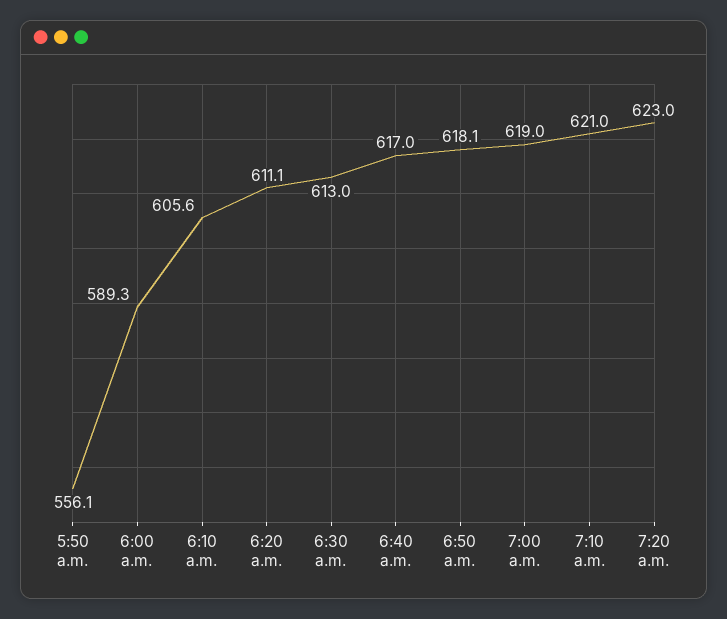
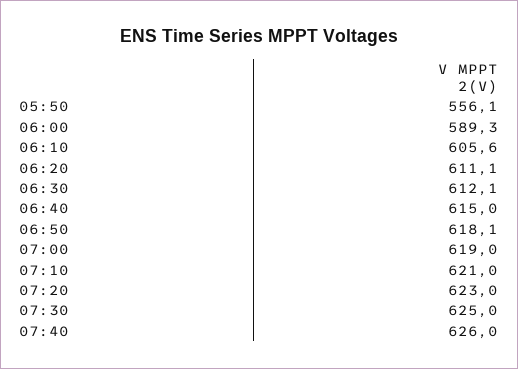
6:30 a.m.: 613 -> 612.1
6:40 a.m.: 617 -> 615
07:30: none -> 625
07:40: none -> 626

